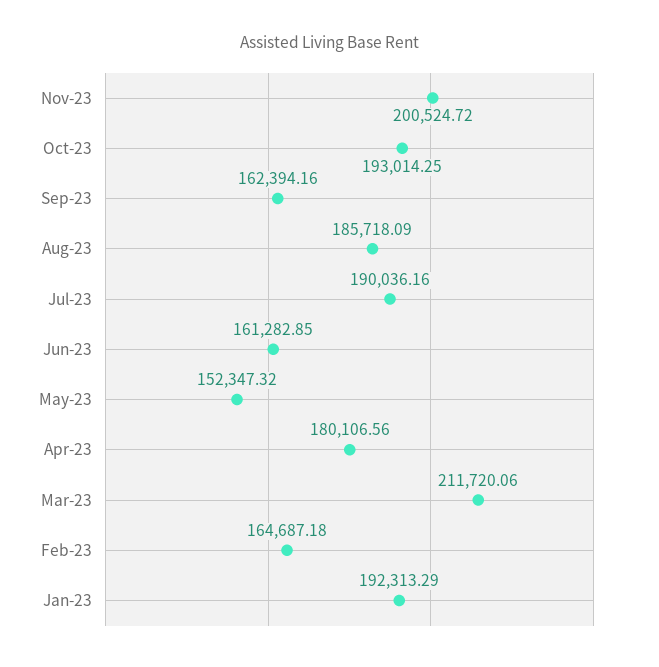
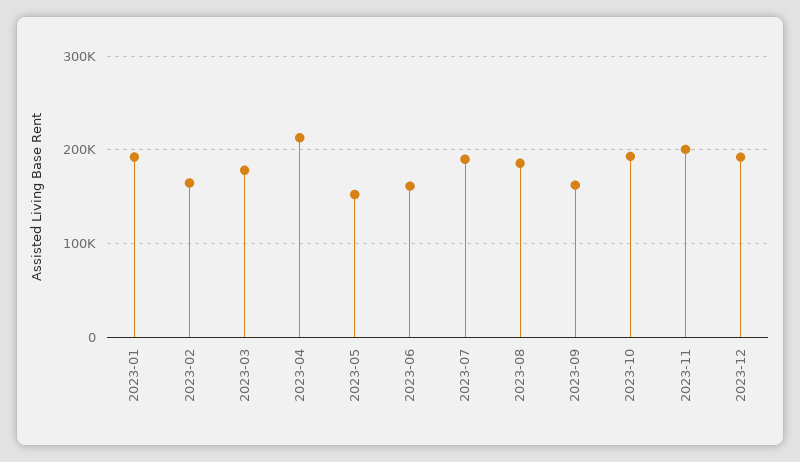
Apr-23: 180106.56 -> 210000
Mar-23: 211720.06 -> 180000
2023-12: none -> 190000

